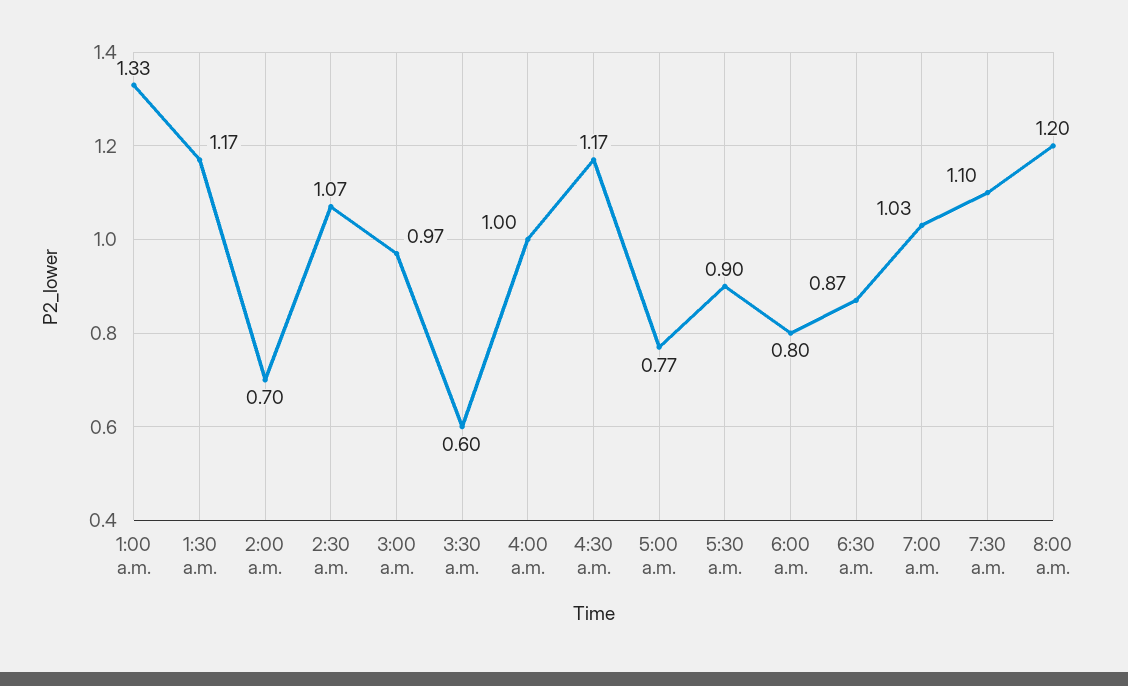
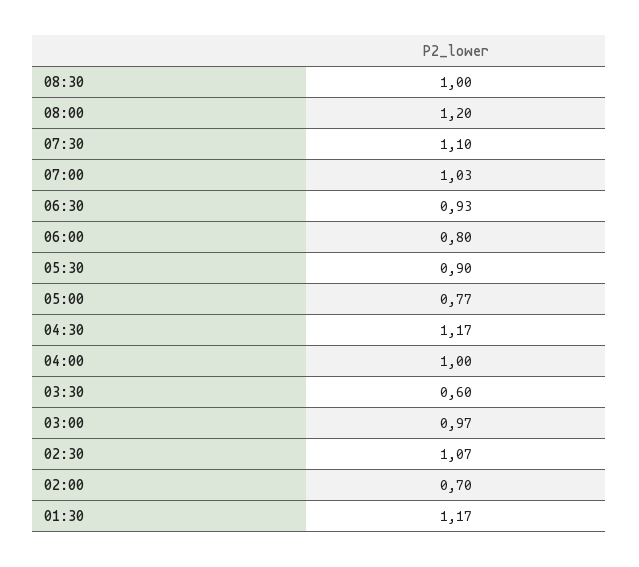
1:00 a.m.: 1.33 -> none
6:30 a.m.: 0.87 -> 0.93
08:30: none -> 1

